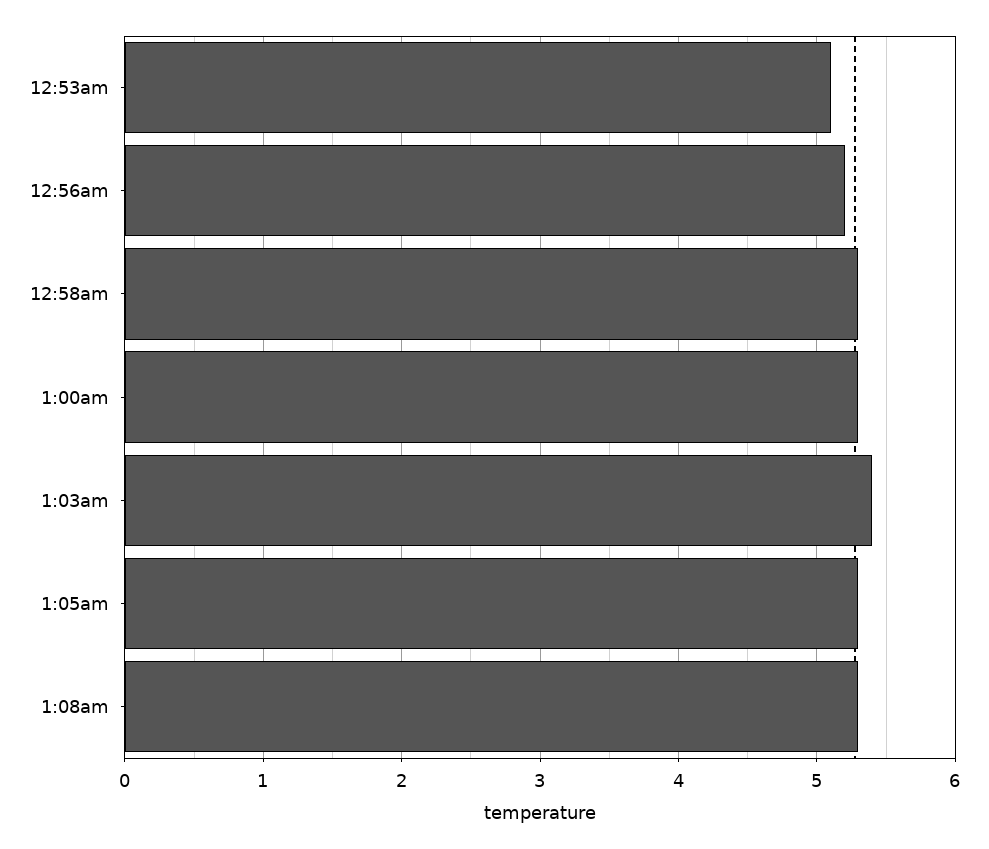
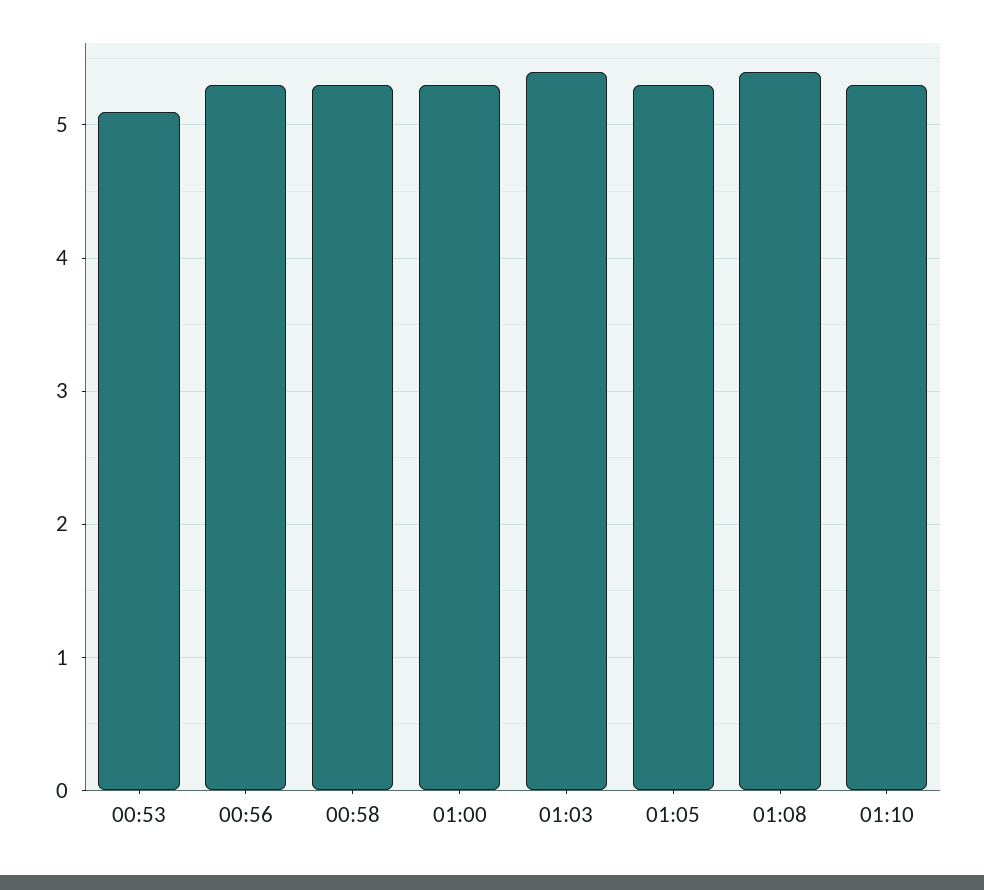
12:56am: 5.2 -> 5.3
1:08am: 5.3 -> 5.4
01:10: none -> 5.3

